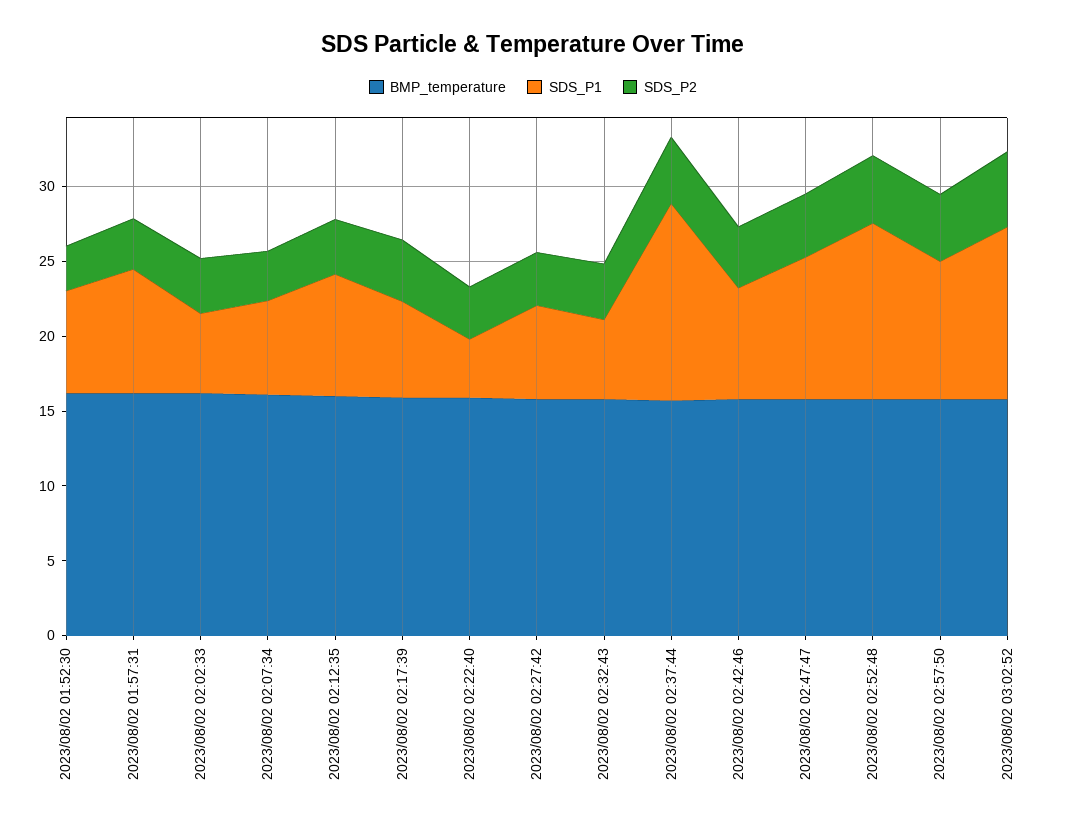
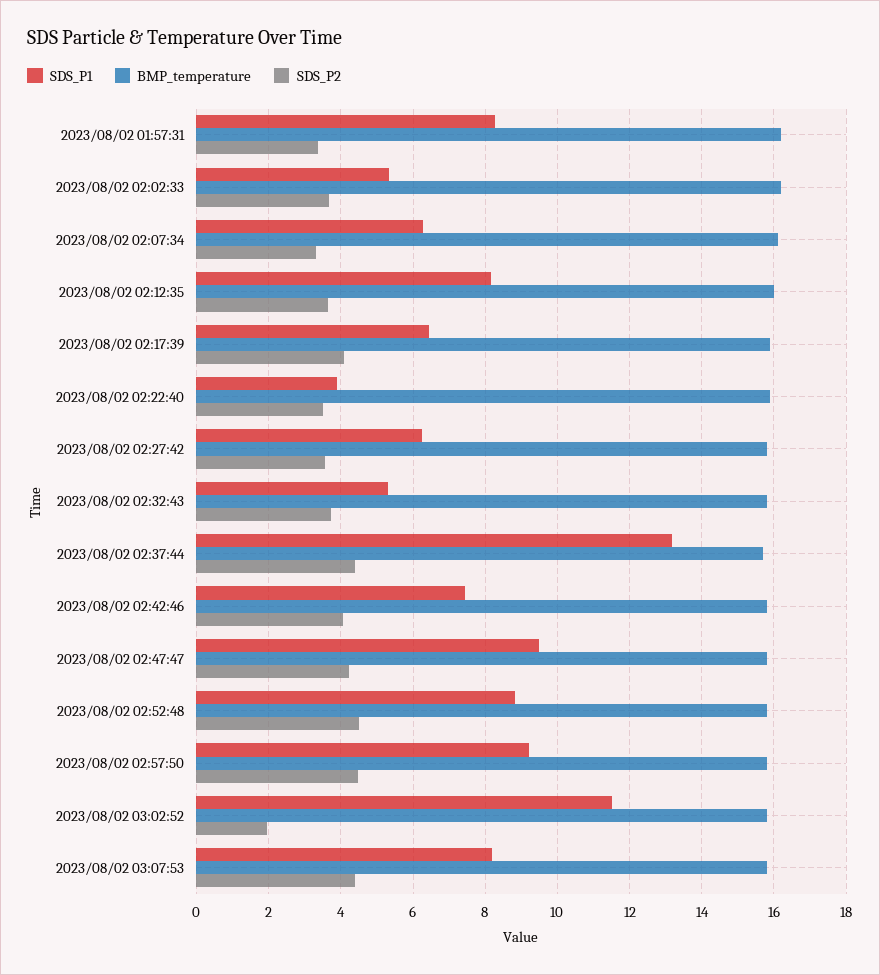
BMP_temperature, 2023/08/02 01:52:30: 16 -> none
SDS_P1, 2023/08/02 01:52:30: 7 -> none
SDS_P2, 2023/08/02 01:52:30: 3 -> none
SDS_P1, 2023/08/02 02:52:48: 12 -> 8.8
SDS_P2, 2023/08/02 03:02:52: 5 -> 2
SDS_P1, 2023/08/02 03:07:53: none -> 8.2
BMP_temperature, 2023/08/02 03:07:53: none -> 15.8
SDS_P2, 2023/08/02 03:07:53: none -> 4.4

